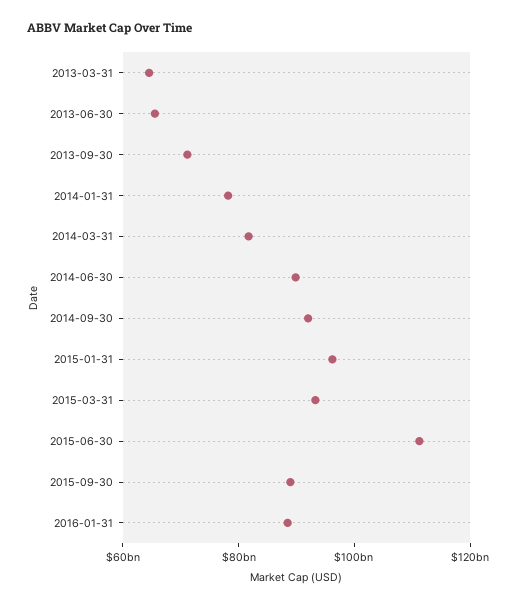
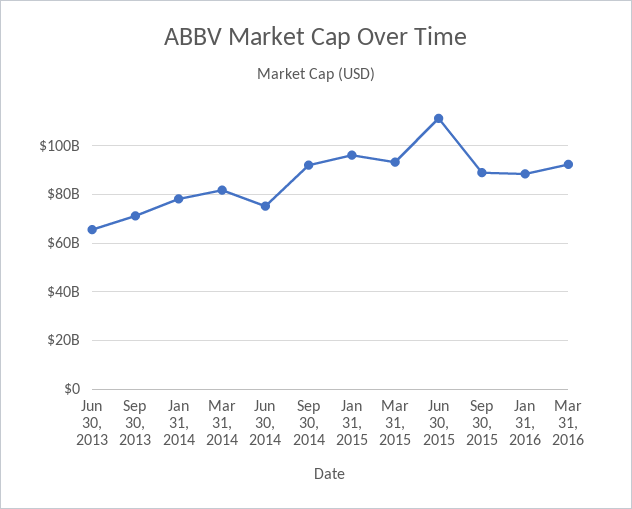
2013-03-31: 65000000000 -> none
2014-06-30: 90000000000 -> 75000000000
Mar 31, 2016: none -> 92500000000

